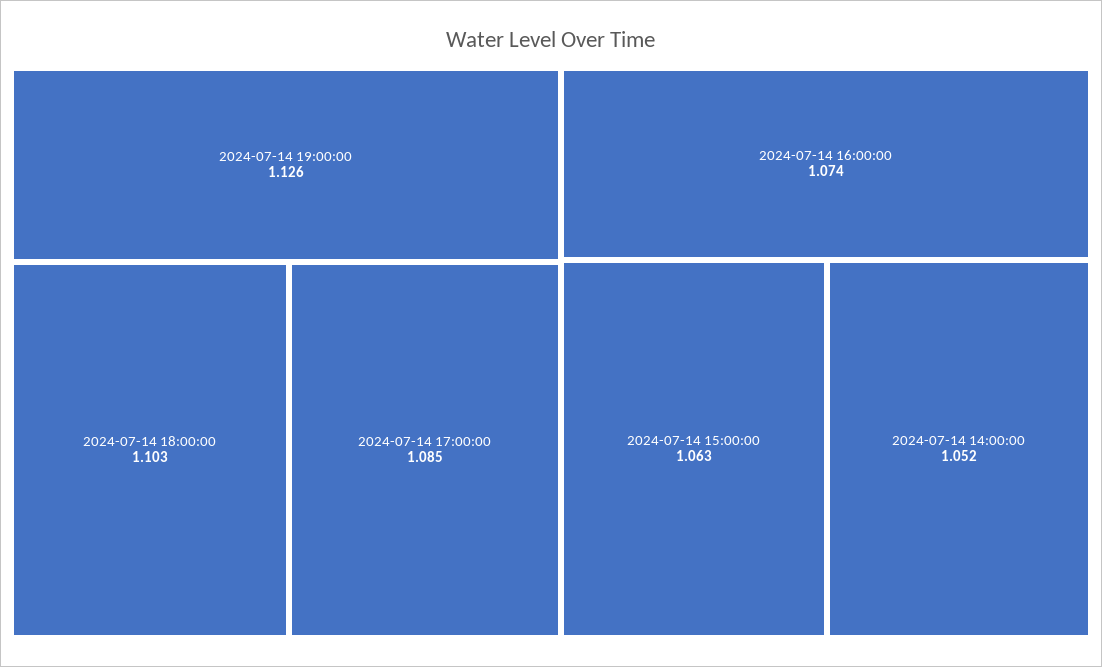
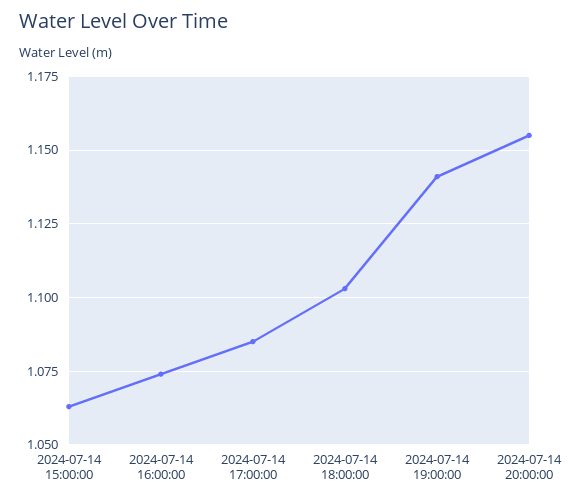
2024-07-14 19:00:00: 1.126 -> 1.14
2024-07-14 14:00:00: 1.052 -> none
2024-07-14 20:00:00: none -> 1.155

